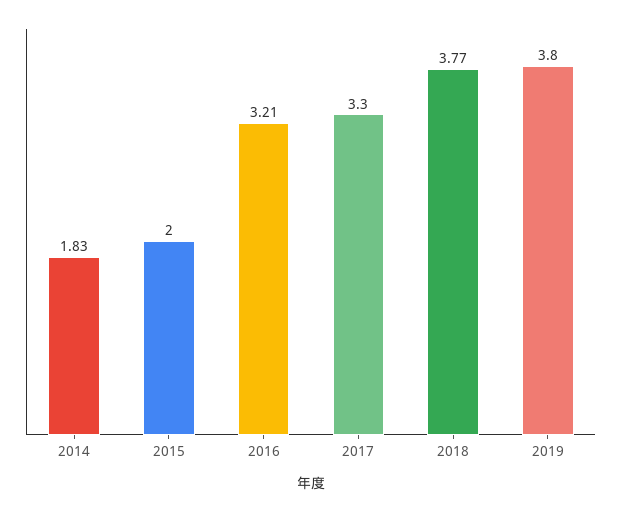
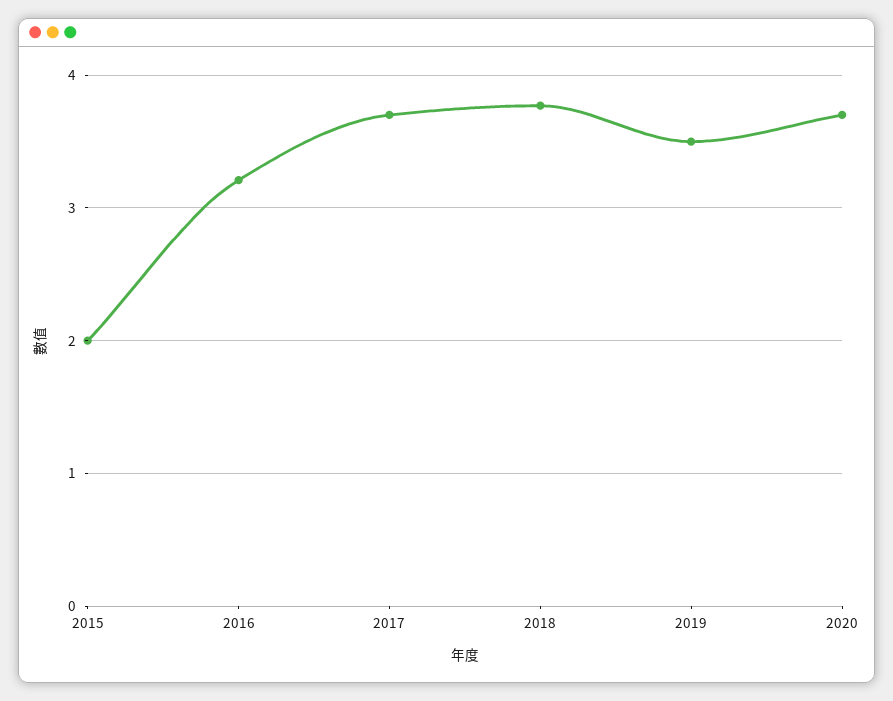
2014: 1.83 -> none
2017: 3.3 -> 3.7
2019: 3.8 -> 3.5
2020: none -> 3.7

